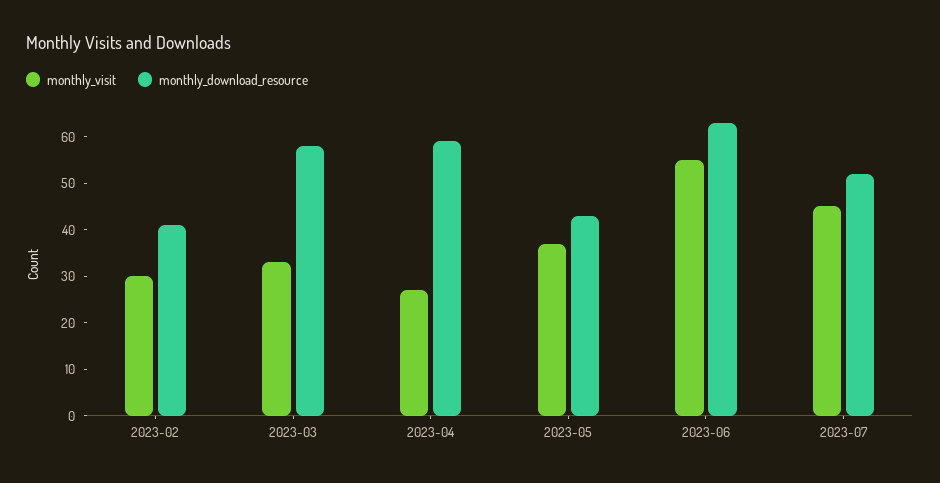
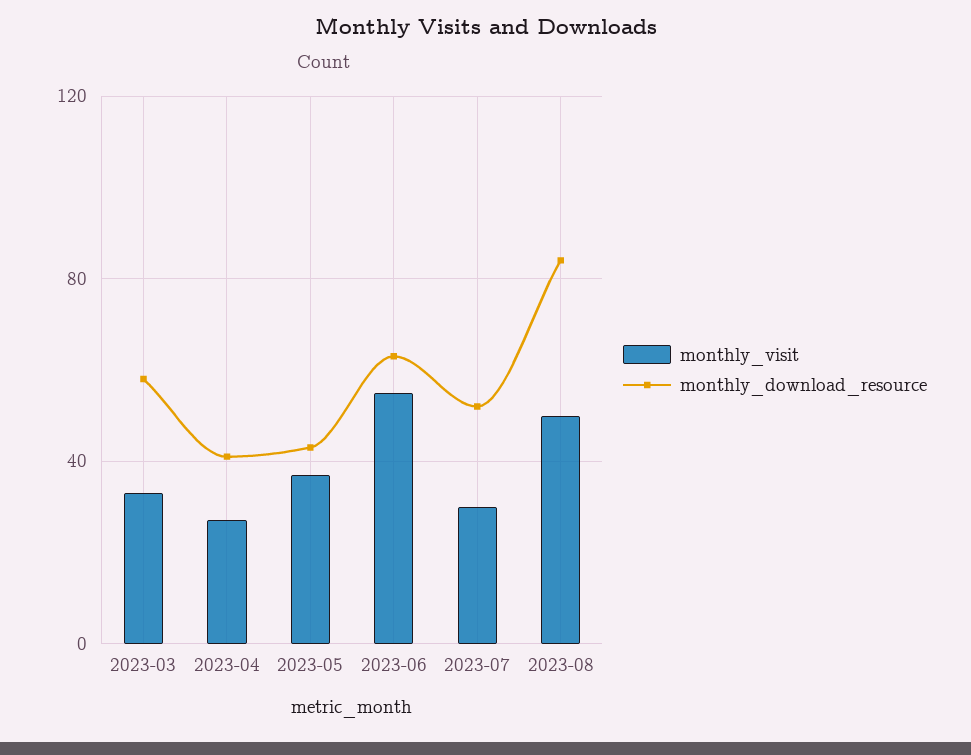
monthly_visit, 2023-02: 30 -> none
monthly_download_resource, 2023-02: 40 -> none
monthly_download_resource, 2023-04: 60 -> 40
monthly_visit, 2023-07: 45 -> 30
monthly_visit, 2023-08: none -> 50
monthly_download_resource, 2023-08: none -> 85

